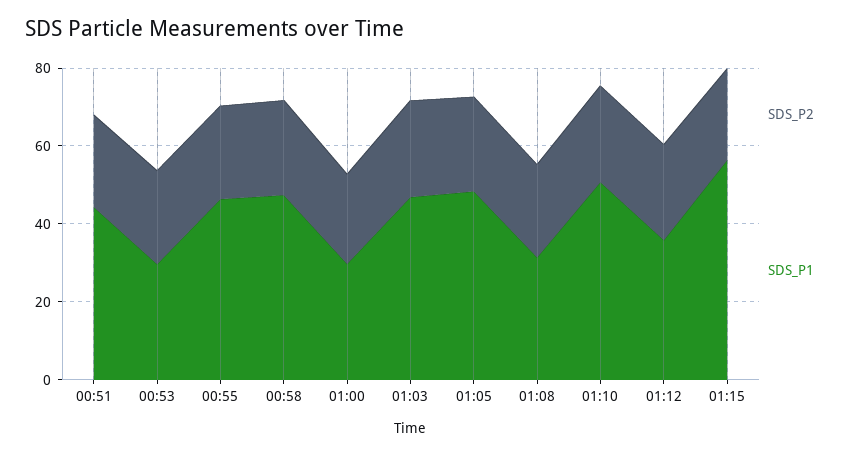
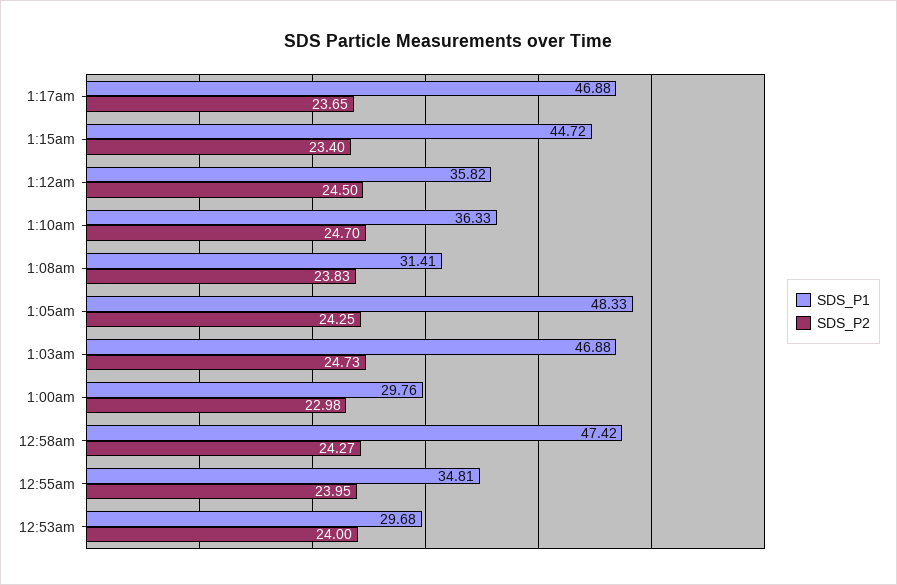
SDS_P2, 00:51: 25 -> none
SDS_P1, 00:51: 45 -> none
SDS_P1, 00:55: 45 -> 34.81
SDS_P1, 01:10: 50 -> 36.33
SDS_P1, 01:15: 55 -> 44.72
SDS_P1, 1:17am: none -> 46.88
SDS_P2, 1:17am: none -> 23.65

